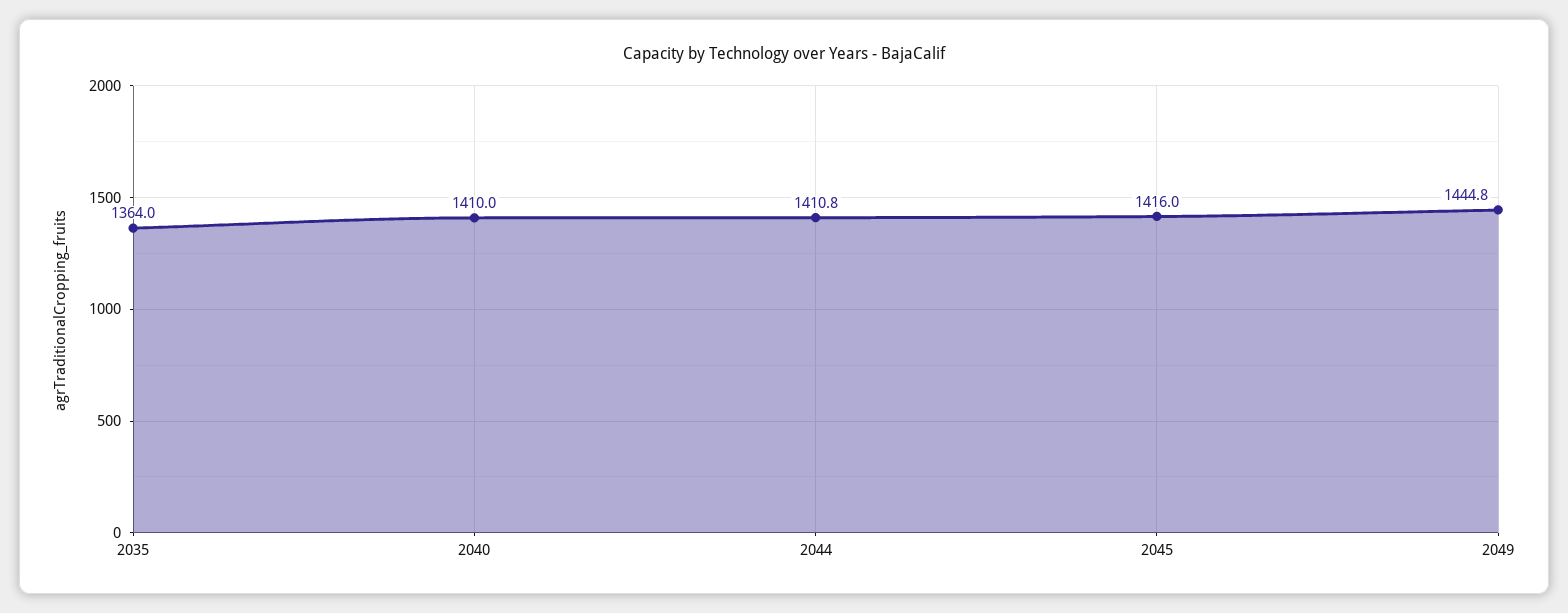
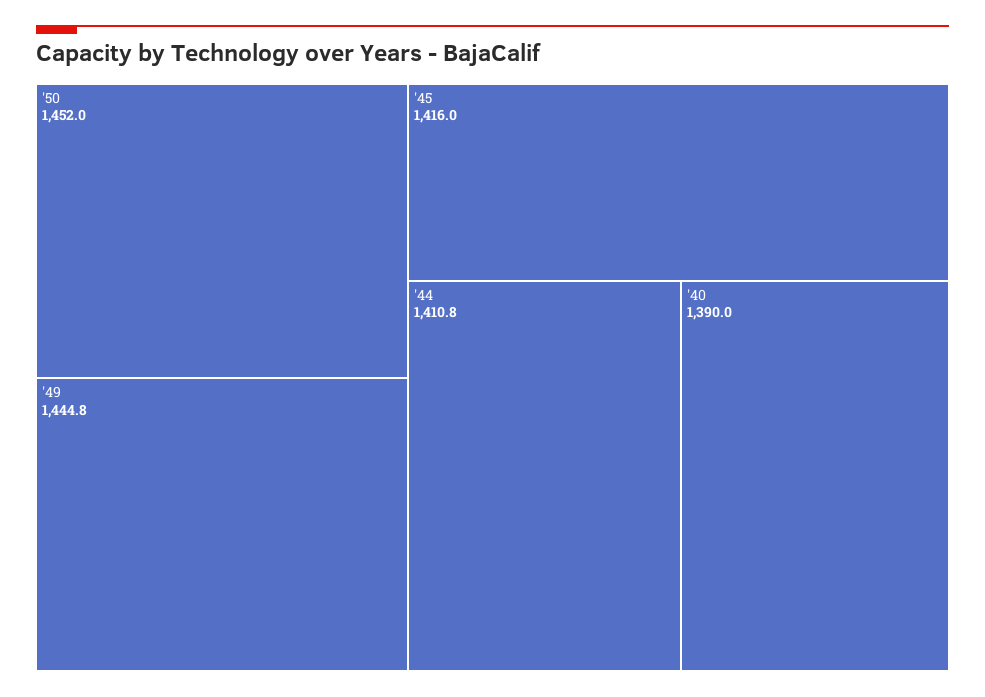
2035: 1364 -> none
2040: 1410 -> 1390
'50: none -> 1452

